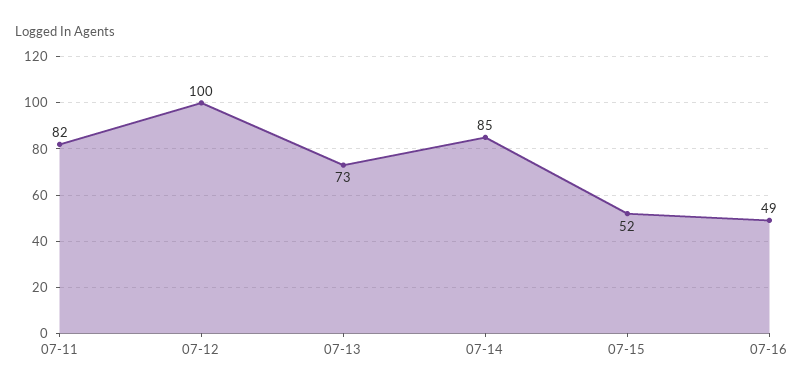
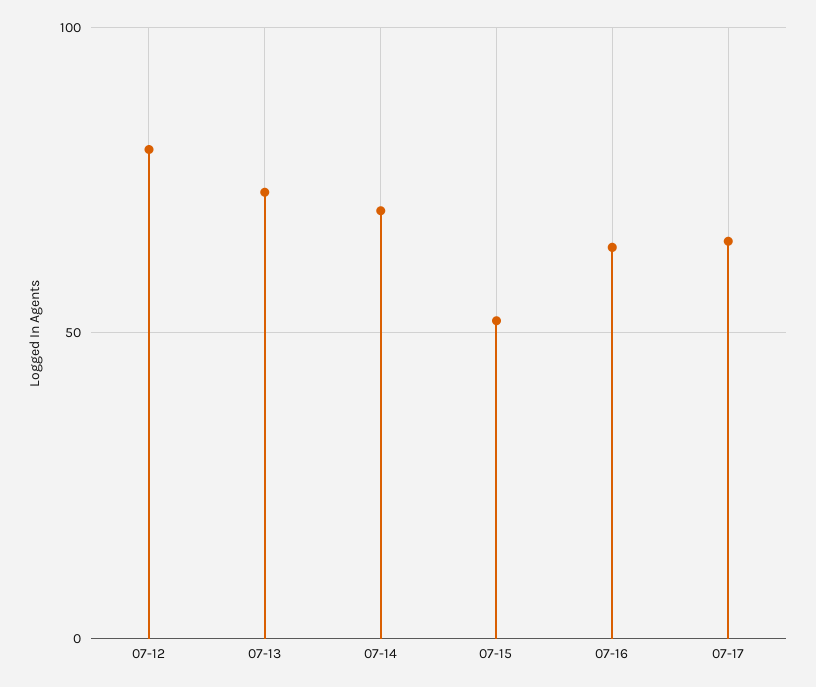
07-11: 82 -> none
07-12: 100 -> 80
07-14: 85 -> 70
07-16: 49 -> 65
07-17: none -> 65

